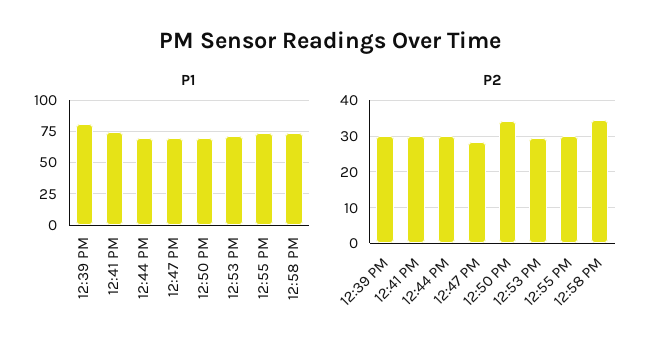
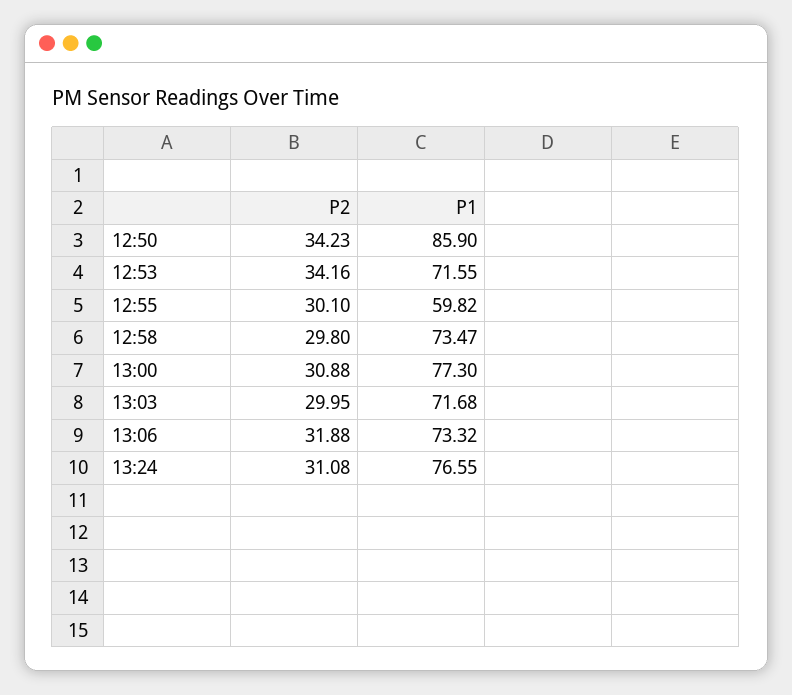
P1, 12:39 PM: 80 -> none
P1, 12:41 PM: 75 -> none
P1, 12:44 PM: 70 -> none
P1, 12:47 PM: 70 -> none
P1, 12:50 PM: 70 -> 85.9
P1, 12:55 PM: 75 -> 59.82
P2, 12:39 PM: 30 -> none
P2, 12:41 PM: 30 -> none
P2, 12:44 PM: 30 -> none
P2, 12:47 PM: 28 -> none
P2, 12:53 PM: 30 -> 34.16
P2, 12:58 PM: 34 -> 29.8
P2, 13:00: none -> 30.88
P1, 13:00: none -> 77.3
P2, 13:03: none -> 29.95
P1, 13:03: none -> 71.68
P2, 13:06: none -> 31.88
P1, 13:06: none -> 73.32
P2, 13:24: none -> 31.08
P1, 13:24: none -> 76.55

